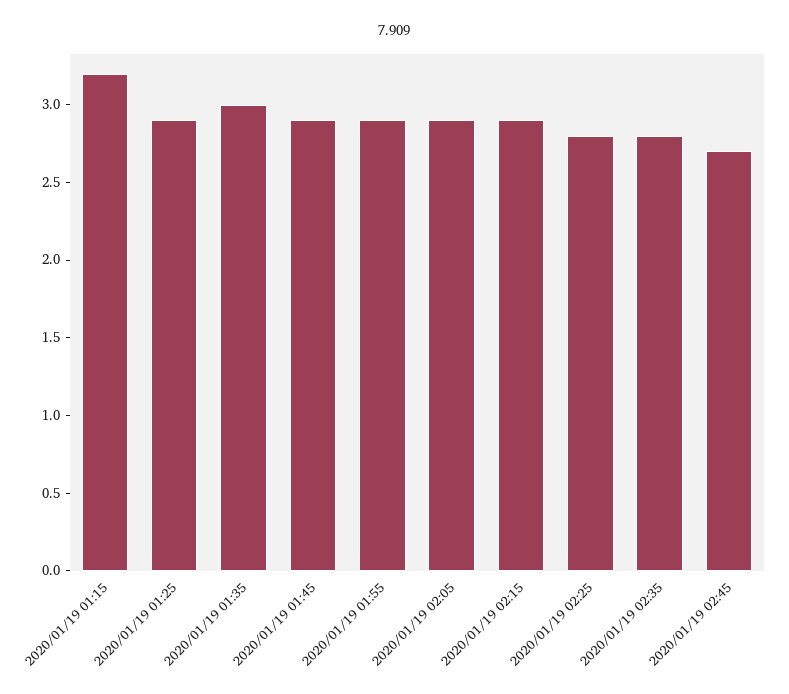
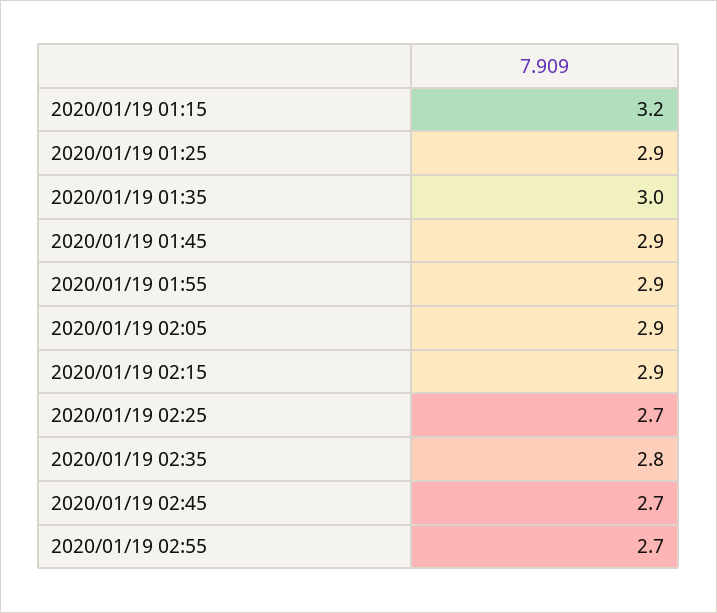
2020/01/19 02:25: 2.8 -> 2.7
2020/01/19 02:55: none -> 2.7

